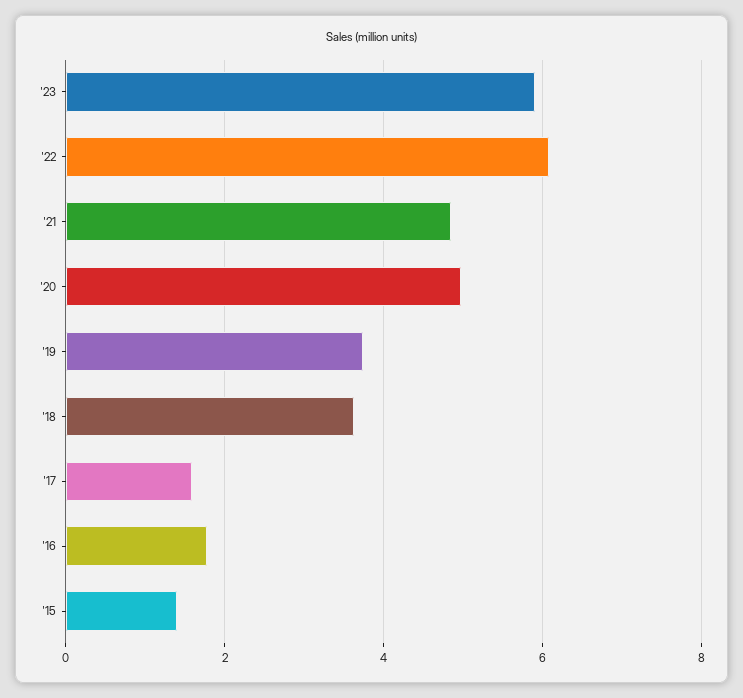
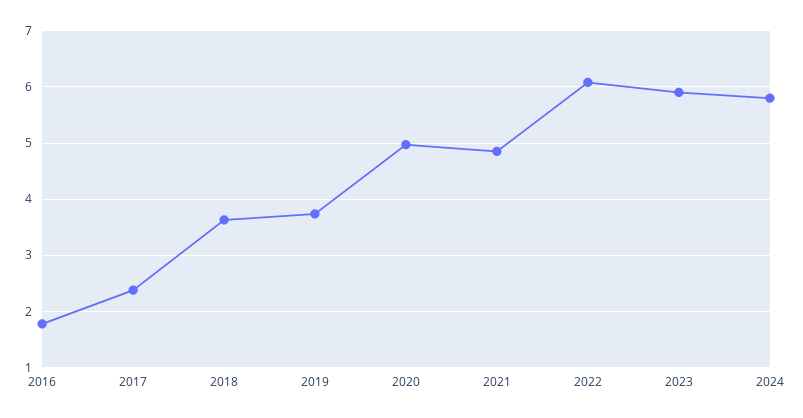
'17: 1.6 -> 2.4
'15: 1.4 -> none
2024: none -> 5.8

